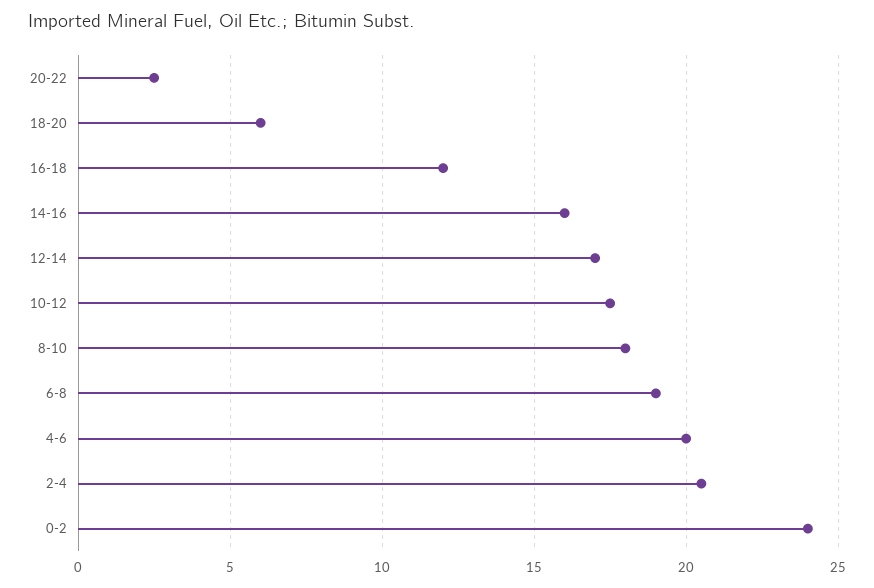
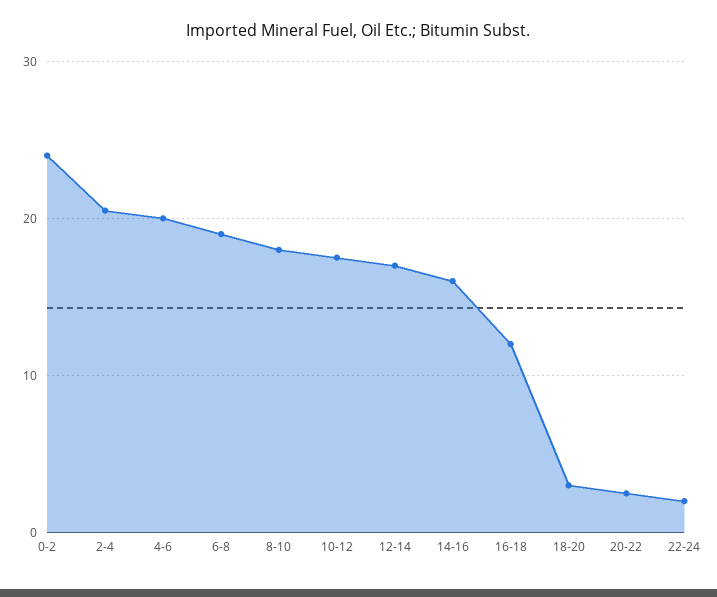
18-20: 6 -> 3
22-24: none -> 2

